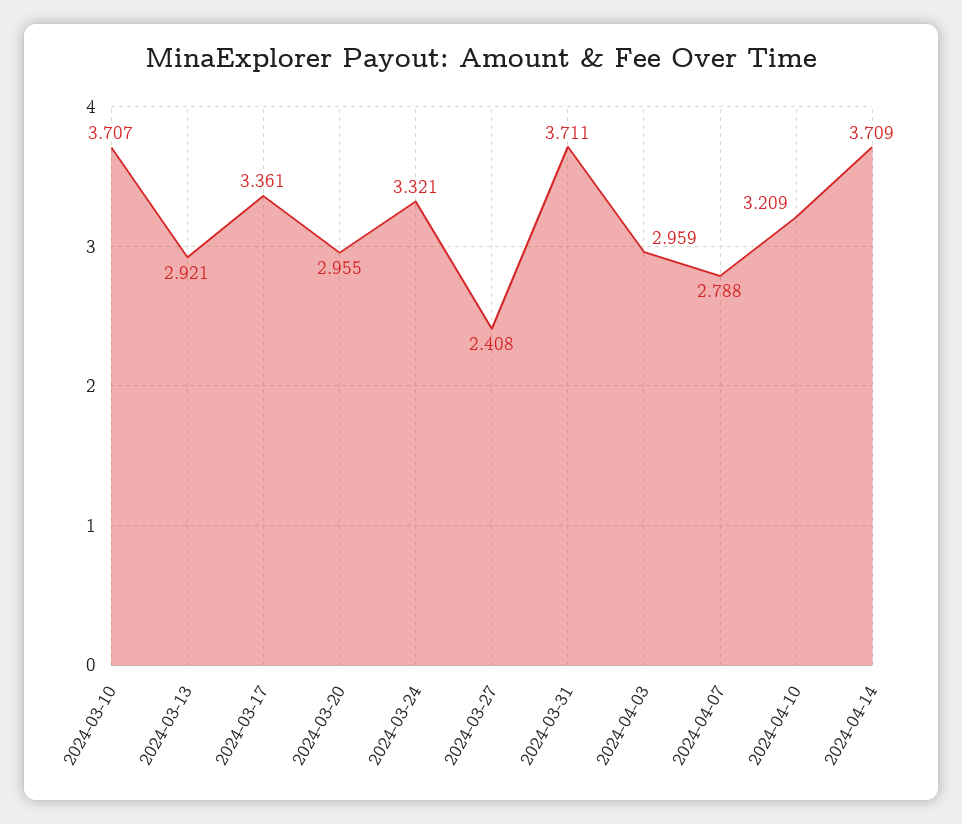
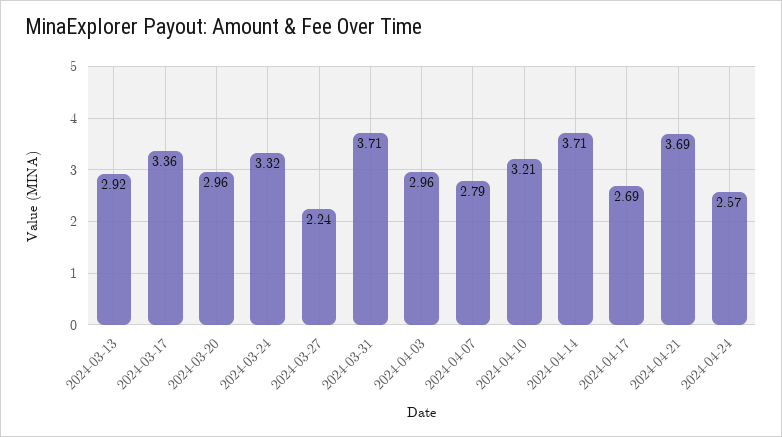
2024-03-10: 3.707 -> none
2024-03-27: 2.408 -> 2.24
2024-04-17: none -> 2.69
2024-04-21: none -> 3.69
2024-04-24: none -> 2.57

